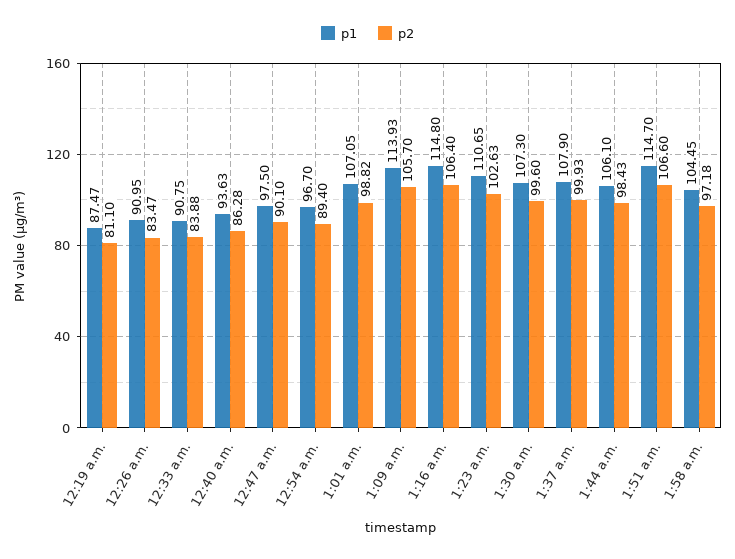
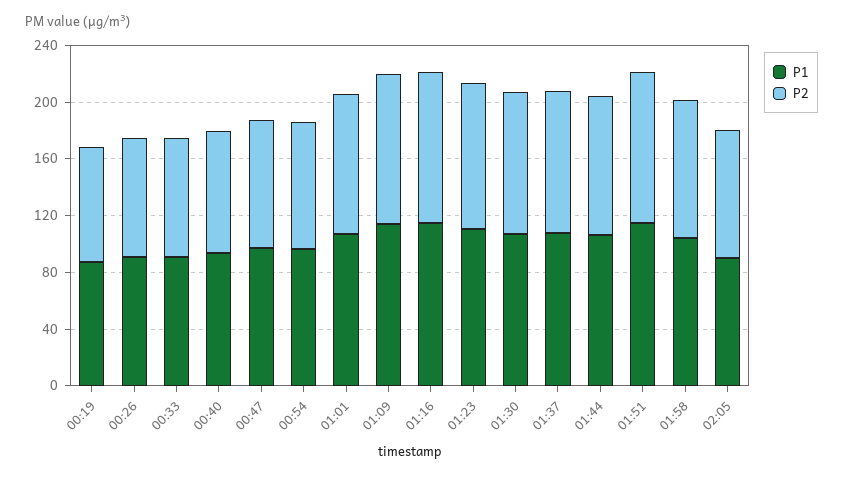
p1, 02:05: none -> 90
p2, 02:05: none -> 90

